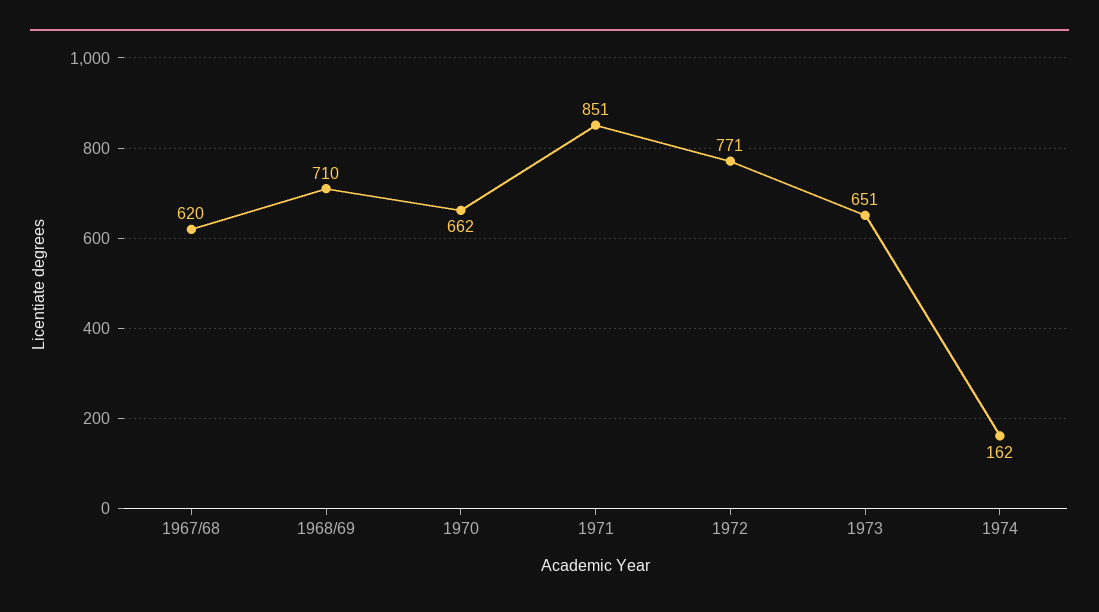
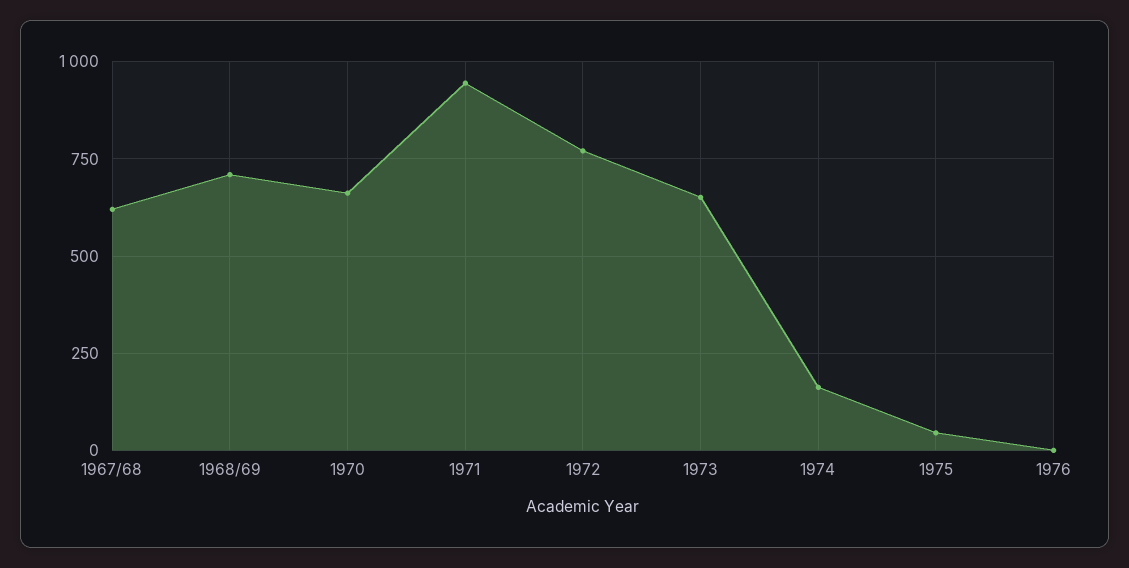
1971: 851 -> 950
1975: none -> 50
1976: none -> 0

